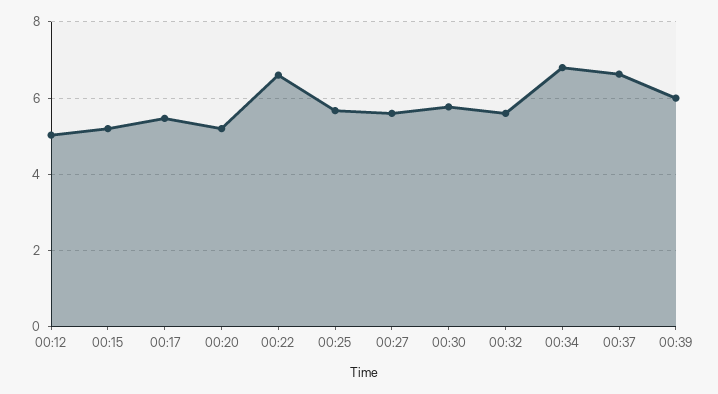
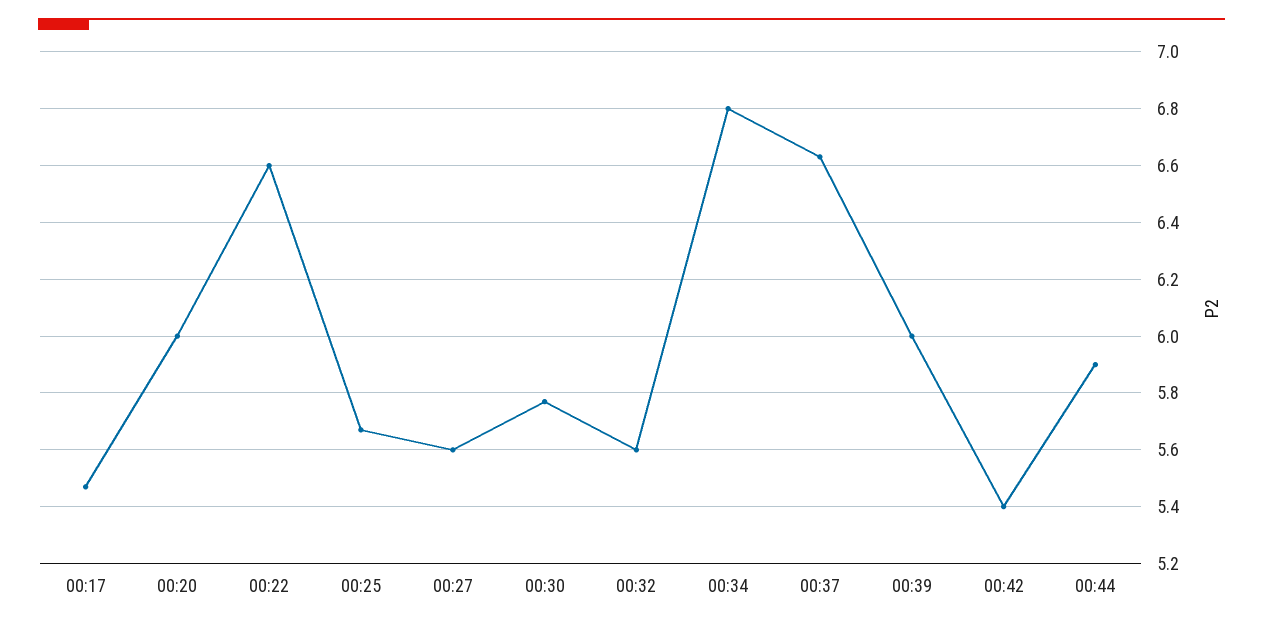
00:12: 5 -> none
00:15: 5.2 -> none
00:20: 5.2 -> 6
00:42: none -> 5.4
00:44: none -> 5.9

